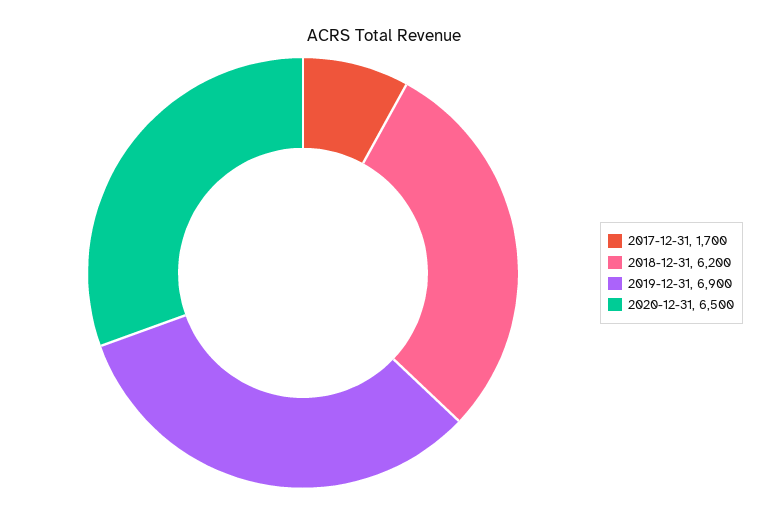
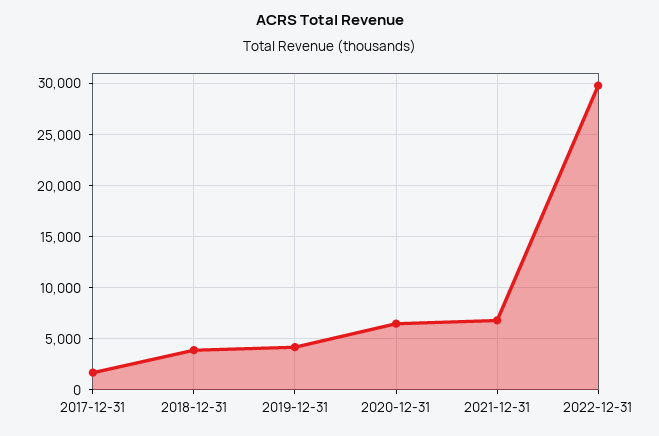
2018-12-31: 6200 -> 4000
2019-12-31: 6900 -> 4000
2021-12-31: none -> 7000
2022-12-31: none -> 30000

